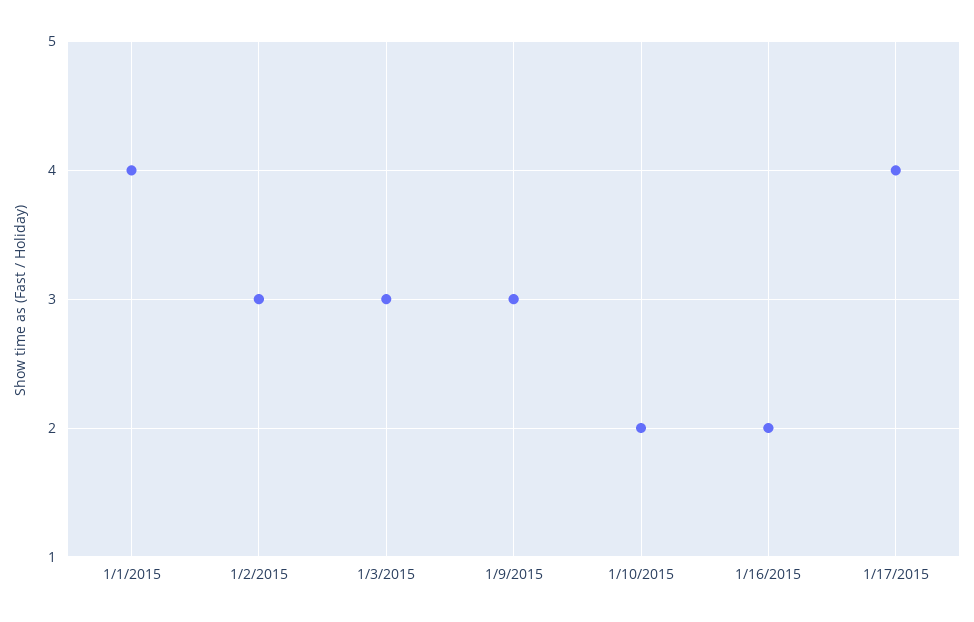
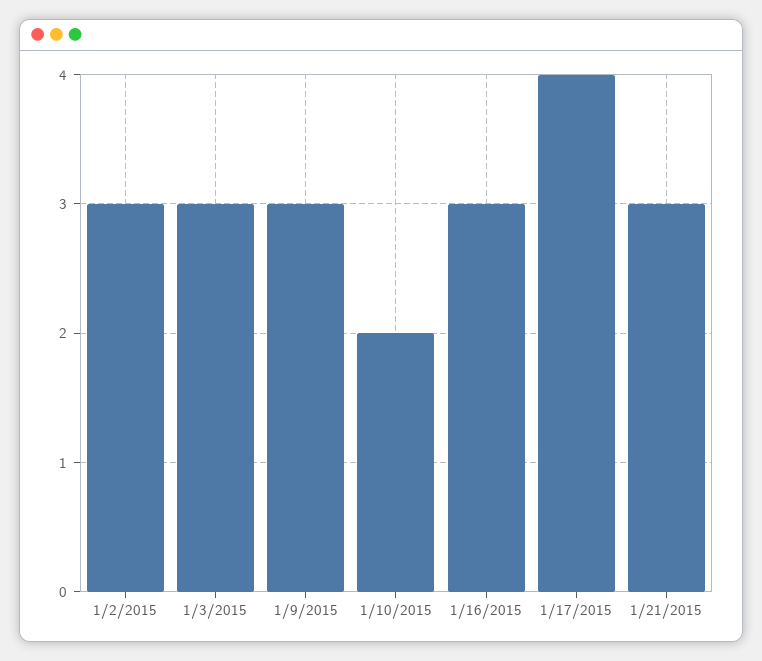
1/1/2015: 4 -> none
1/16/2015: 2 -> 3
1/21/2015: none -> 3

